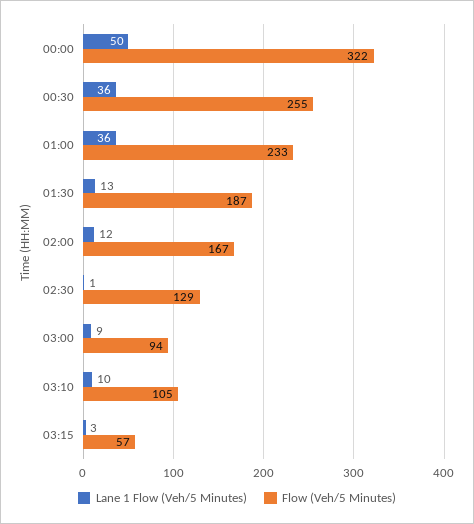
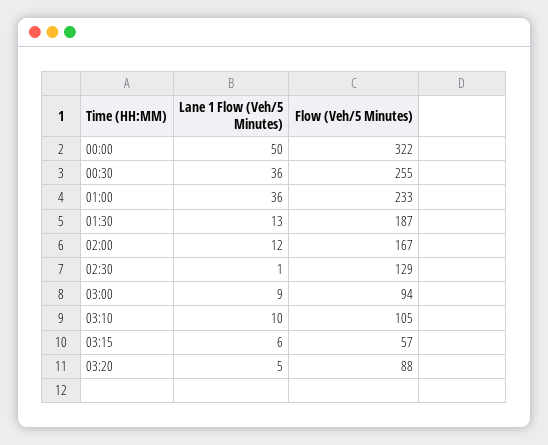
Lane 1 Flow (Veh/5 Minutes), 03:15: 3 -> 6
Lane 1 Flow (Veh/5 Minutes), 03:20: none -> 5
Flow (Veh/5 Minutes), 03:20: none -> 88

